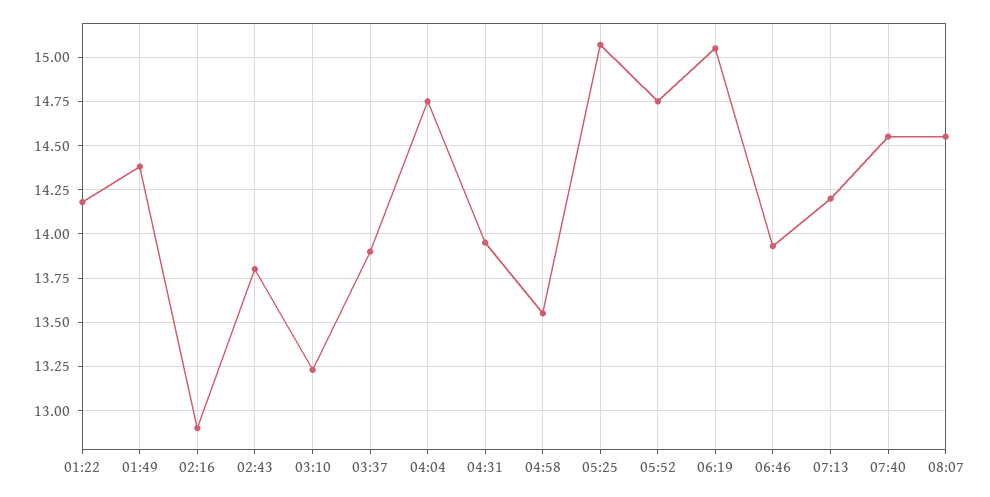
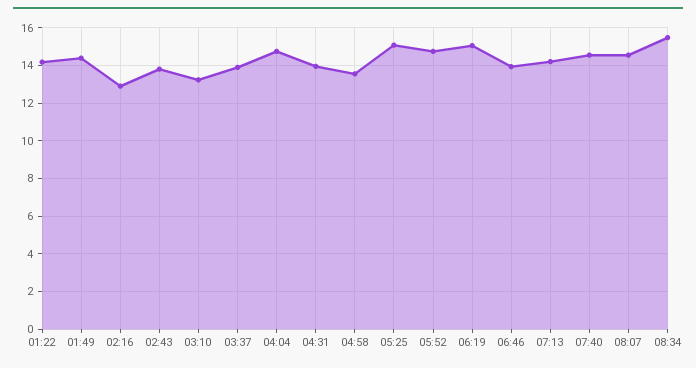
08:34: none -> 15.5

